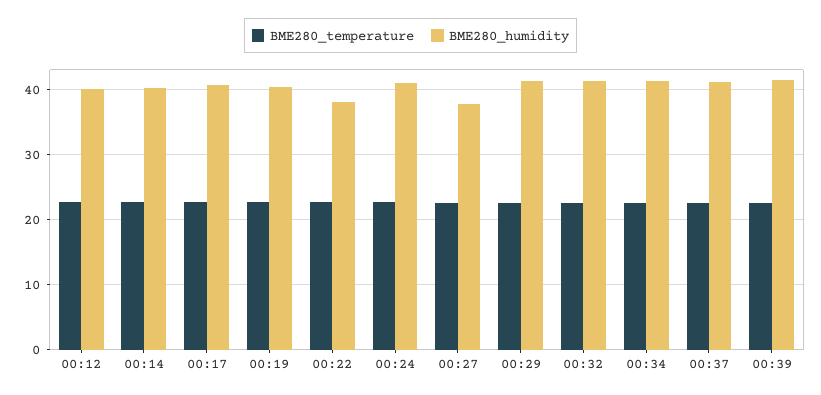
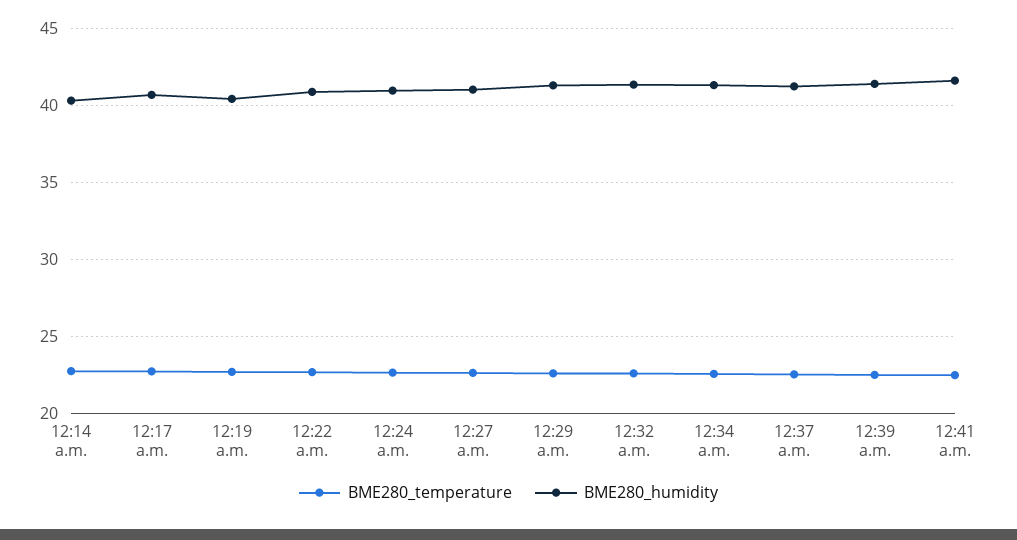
BME280_temperature, 00:12: 23 -> none
BME280_humidity, 00:12: 40 -> none
BME280_humidity, 00:22: 38 -> 41
BME280_humidity, 00:27: 38 -> 41
BME280_temperature, 12:41 a.m.: none -> 22.5
BME280_humidity, 12:41 a.m.: none -> 41.5

